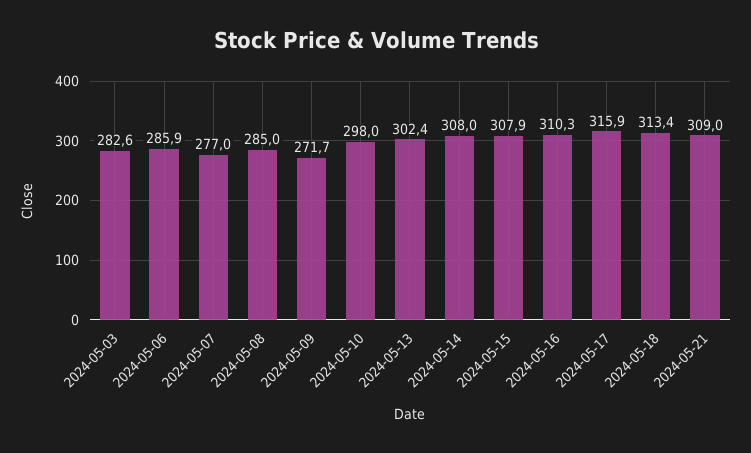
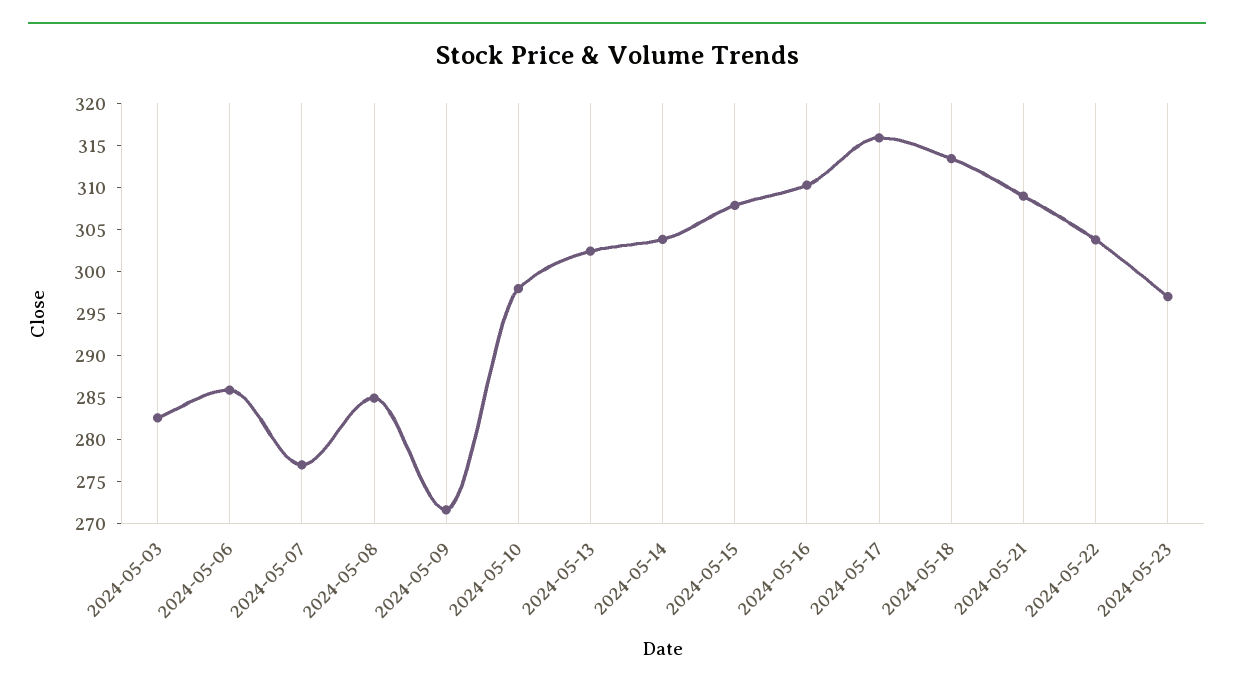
2024-05-14: 308 -> 304
2024-05-22: none -> 304
2024-05-23: none -> 297

